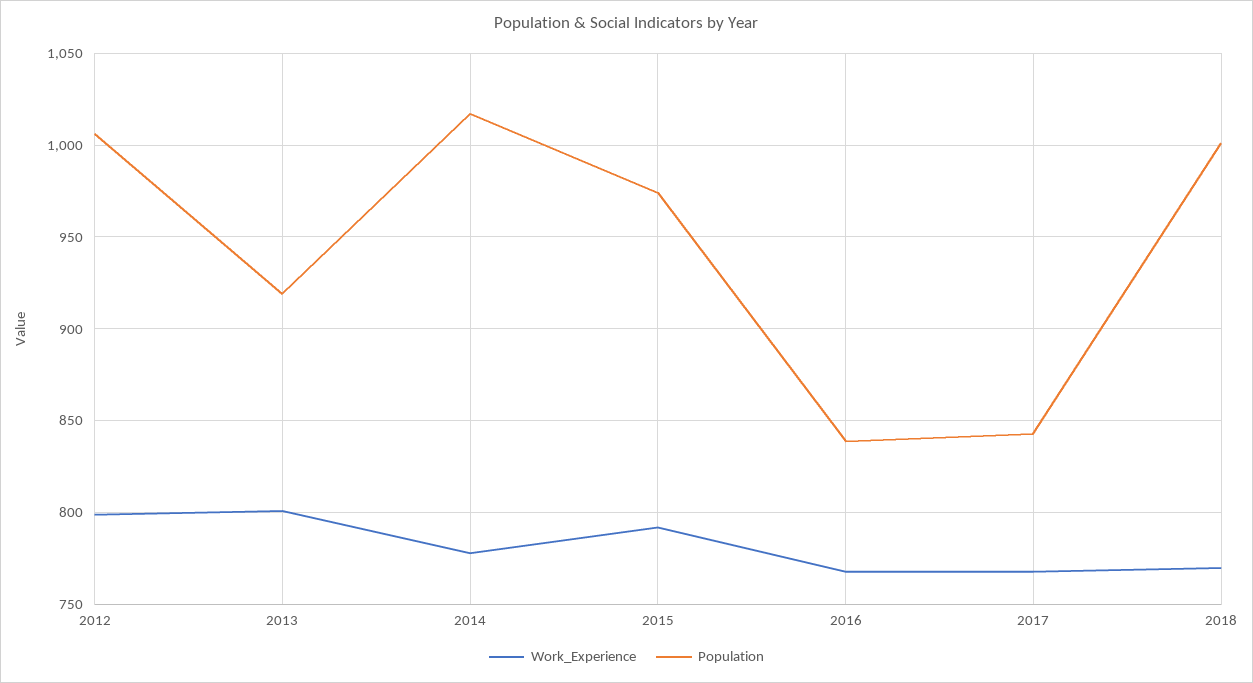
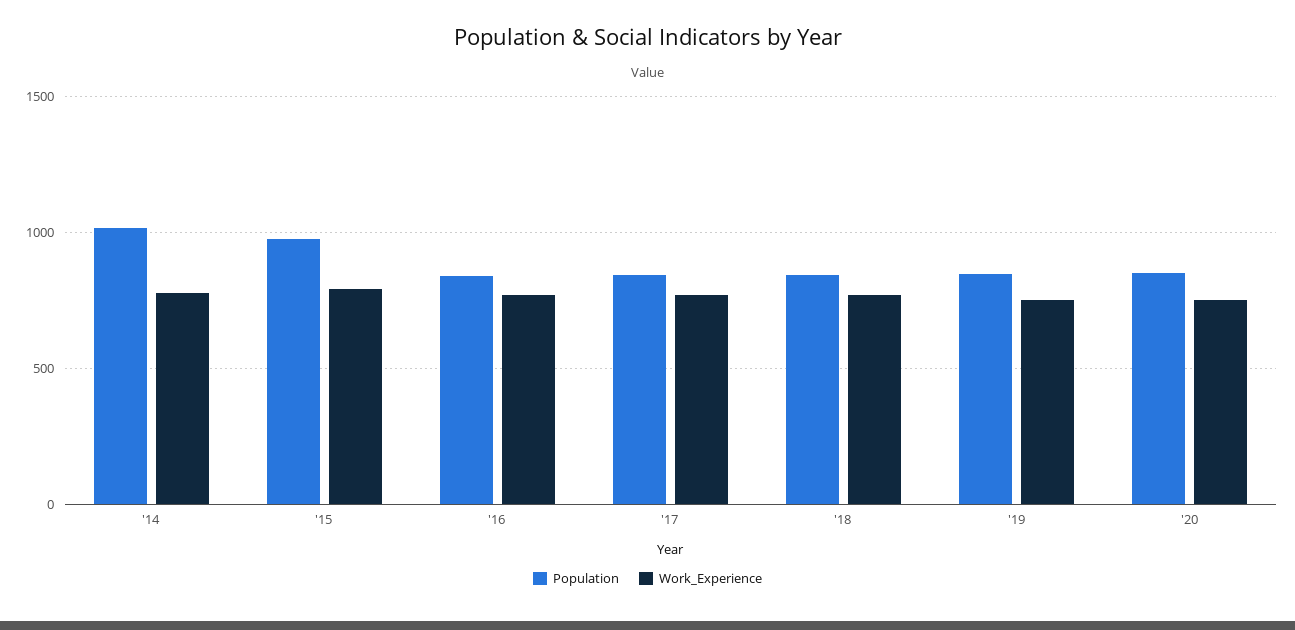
Work_Experience, 2012: 800 -> none
Population, 2012: 1005 -> none
Work_Experience, 2013: 800 -> none
Population, 2013: 920 -> none
Population, 2018: 1000 -> 850
Population, '19: none -> 850
Work_Experience, '19: none -> 750
Population, '20: none -> 850
Work_Experience, '20: none -> 750

